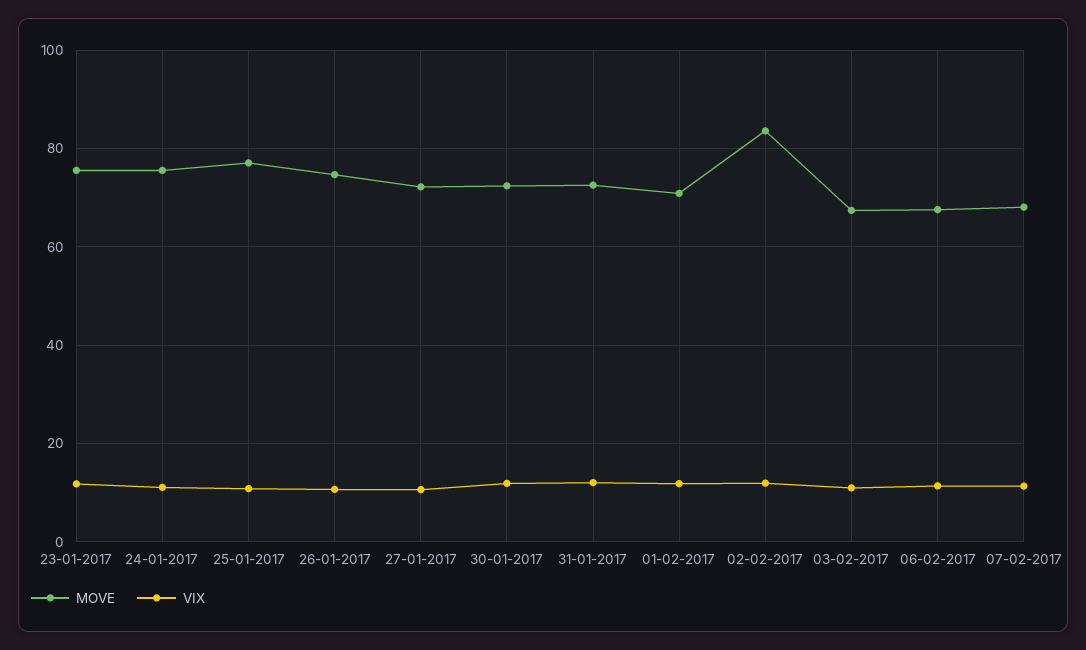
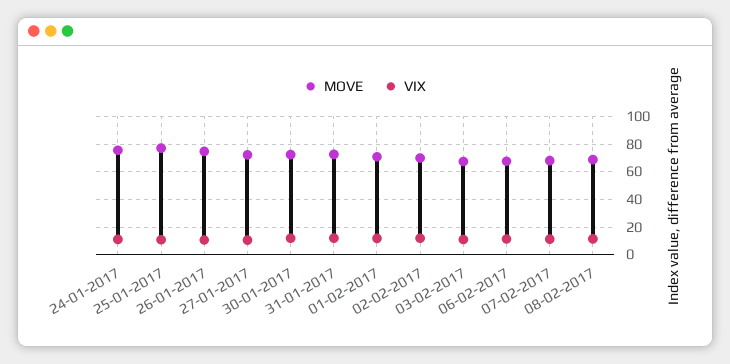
MOVE, 23-01-2017: 76 -> none
VIX, 23-01-2017: 12 -> none
MOVE, 02-02-2017: 84 -> 70
MOVE, 08-02-2017: none -> 70
VIX, 08-02-2017: none -> 10

